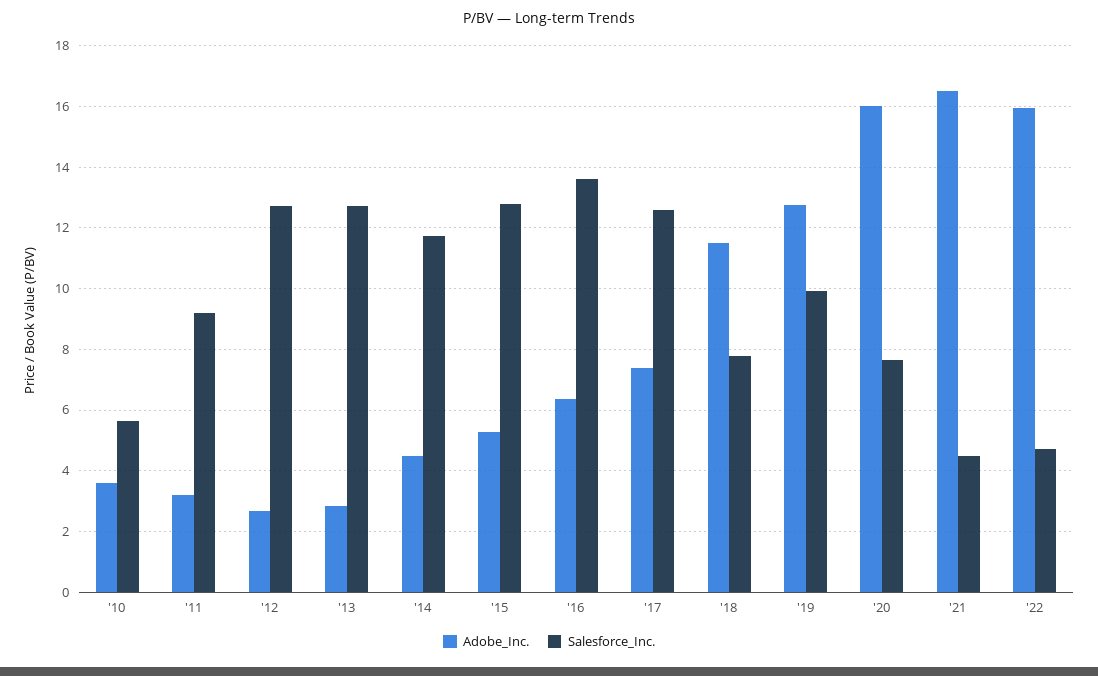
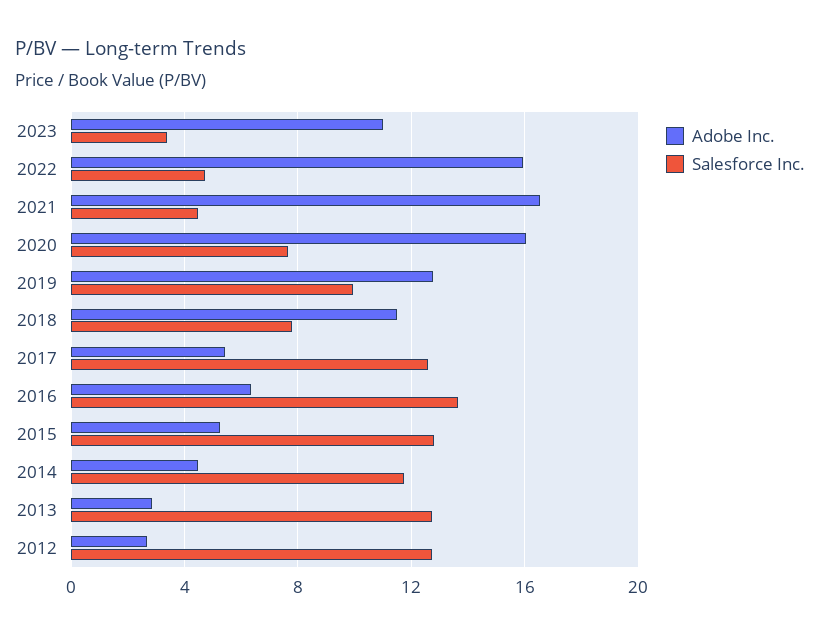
Adobe_Inc., '10: 3.6 -> none
Salesforce_Inc., '10: 5.6 -> none
Adobe_Inc., '11: 3.2 -> none
Salesforce_Inc., '11: 9.2 -> none
Adobe_Inc., '17: 7.4 -> 5.5
Adobe_Inc., 2023: none -> 11
Salesforce_Inc., 2023: none -> 3.5

